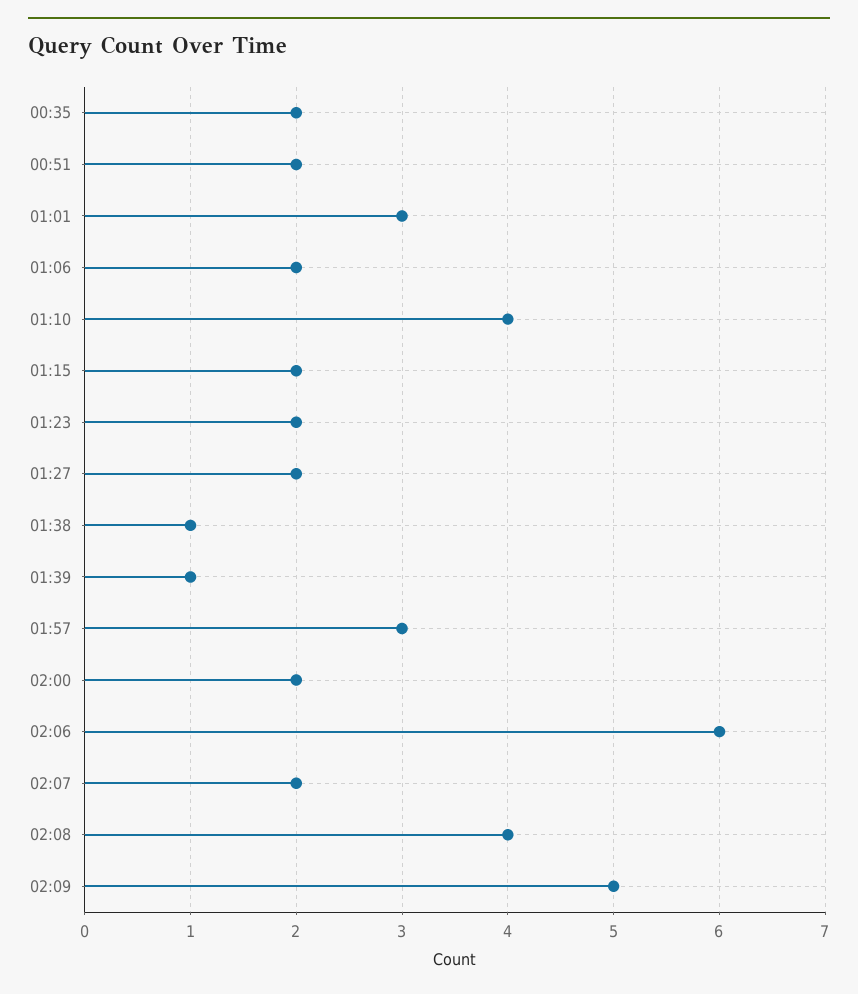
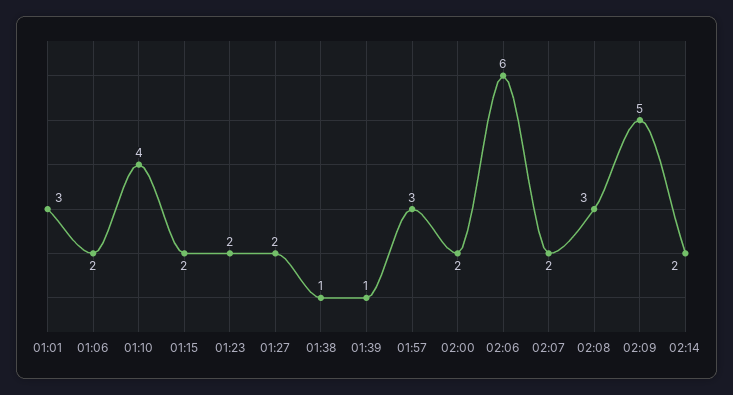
00:35: 2 -> none
00:51: 2 -> none
02:08: 4 -> 3
02:14: none -> 2

